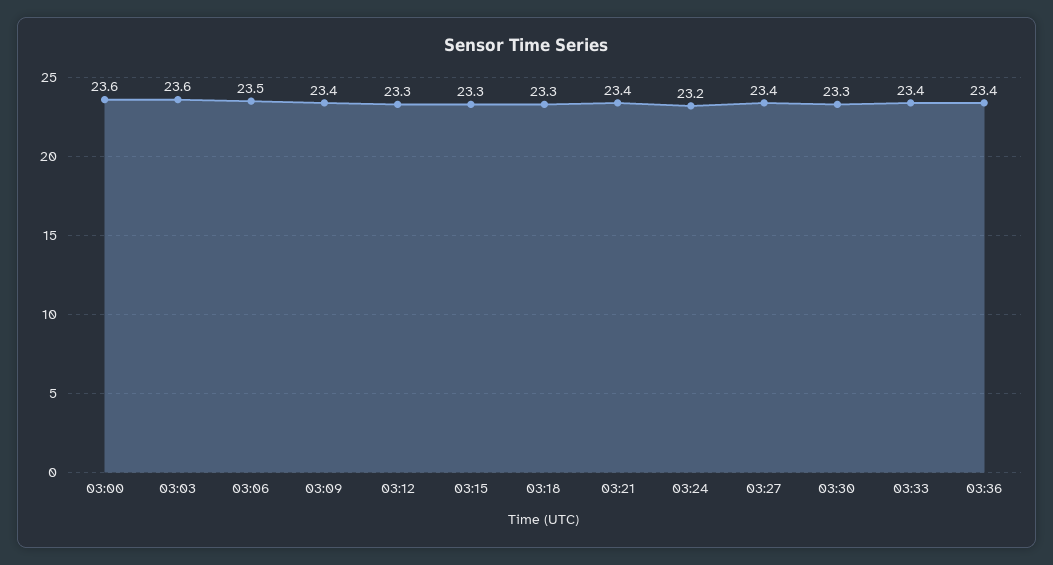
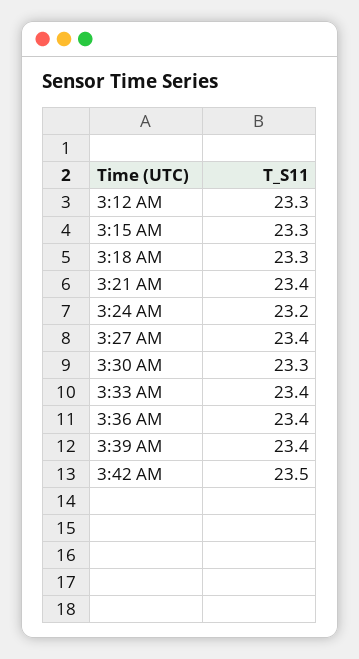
03:00: 23.6 -> none
03:03: 23.6 -> none
03:06: 23.5 -> none
03:09: 23.4 -> none
3:39 AM: none -> 23.4
3:42 AM: none -> 23.5

